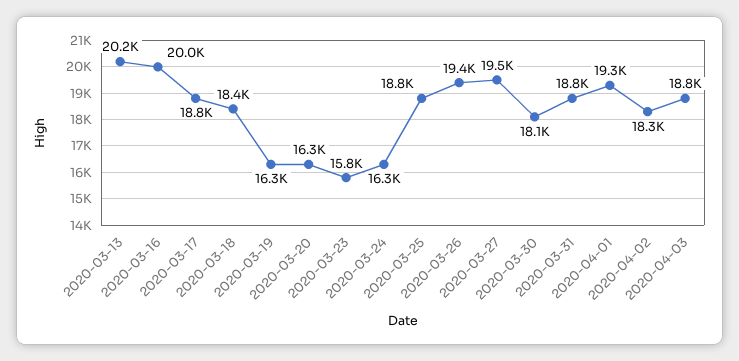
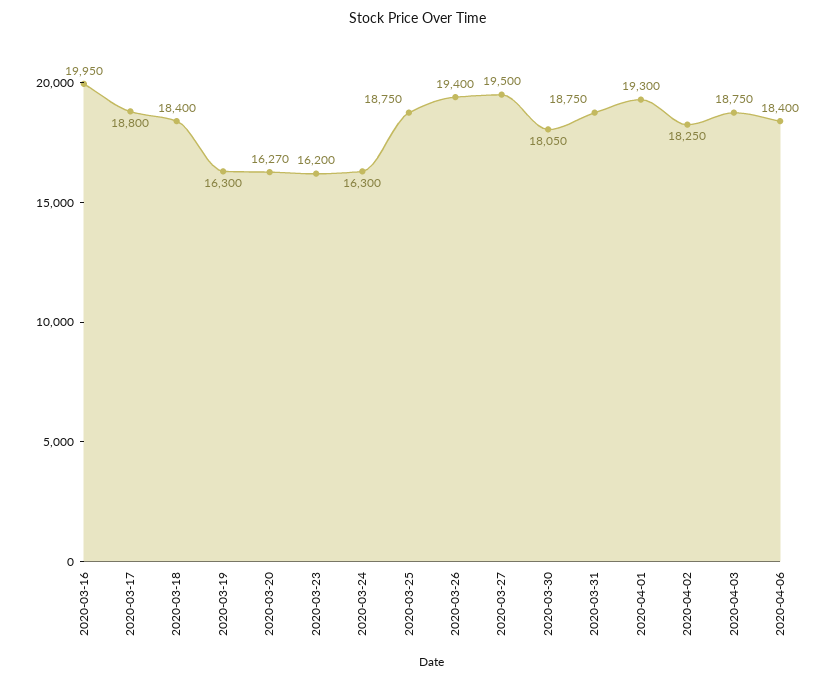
2020-03-13: 20200 -> none
2020-03-23: 15800 -> 16200
2020-04-06: none -> 18400

